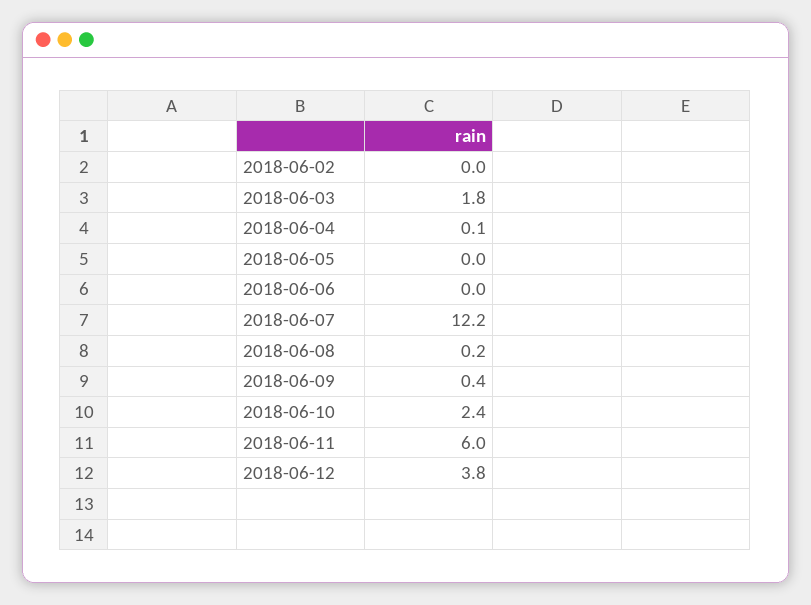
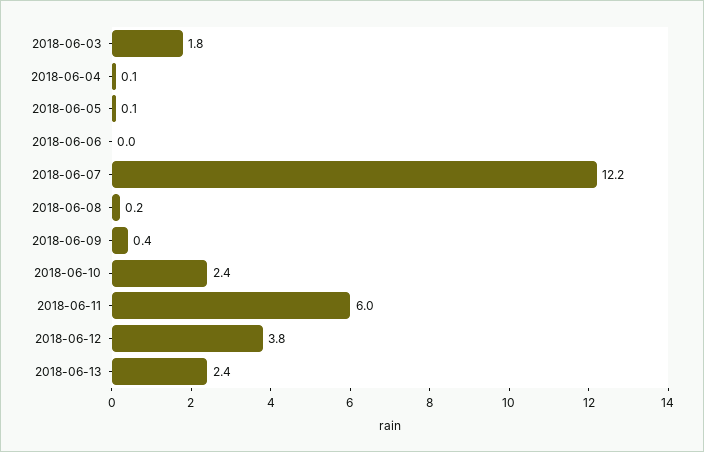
2018-06-02: 0 -> none
2018-06-05: 0 -> 0.1
2018-06-13: none -> 2.4

